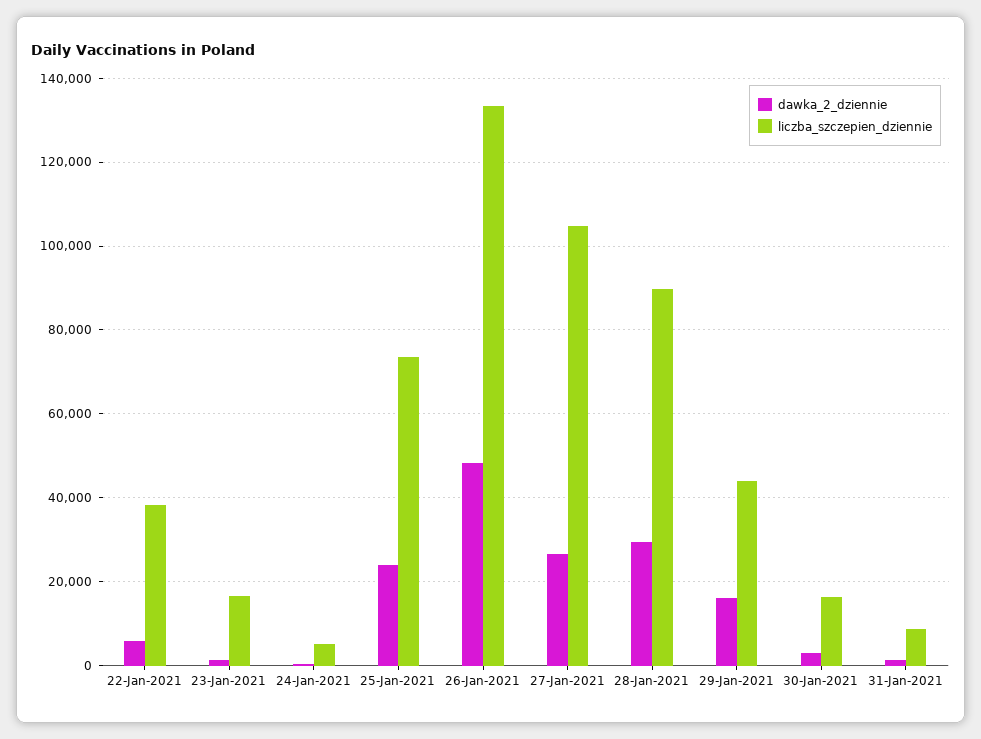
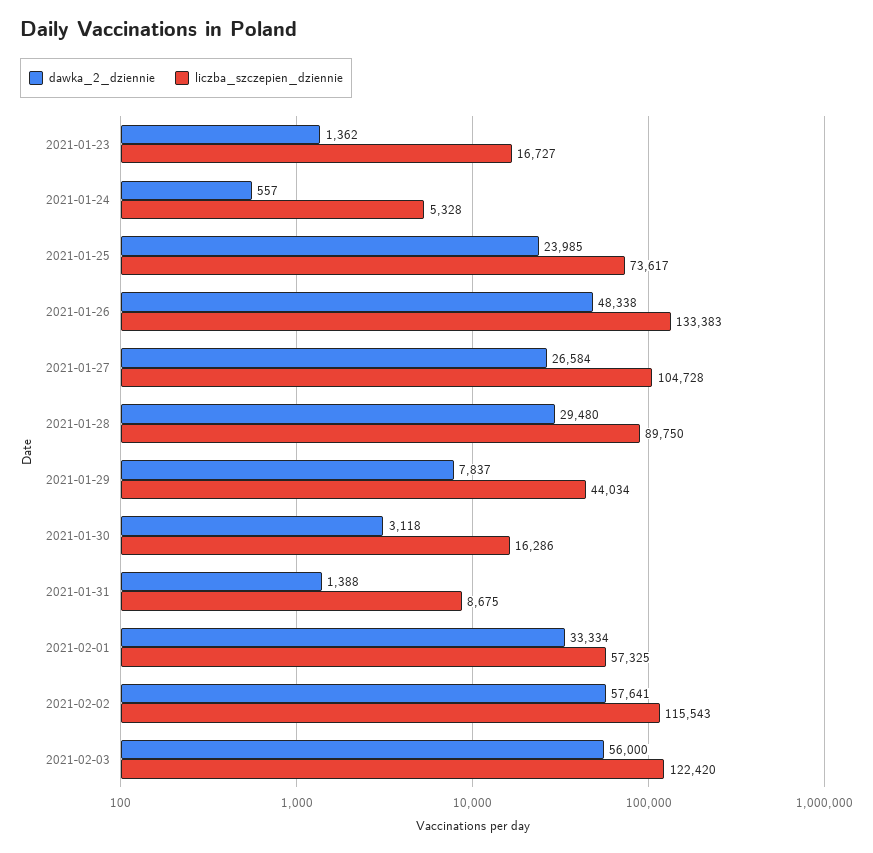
dawka_2_dziennie, 22-Jan-2021: 6000 -> none
liczba_szczepien_dziennie, 22-Jan-2021: 38000 -> none
dawka_2_dziennie, 29-Jan-2021: 16000 -> 7837
dawka_2_dziennie, 2021-02-01: none -> 33334
liczba_szczepien_dziennie, 2021-02-01: none -> 57325
dawka_2_dziennie, 2021-02-02: none -> 57641
liczba_szczepien_dziennie, 2021-02-02: none -> 115543
dawka_2_dziennie, 2021-02-03: none -> 56000
liczba_szczepien_dziennie, 2021-02-03: none -> 122420

